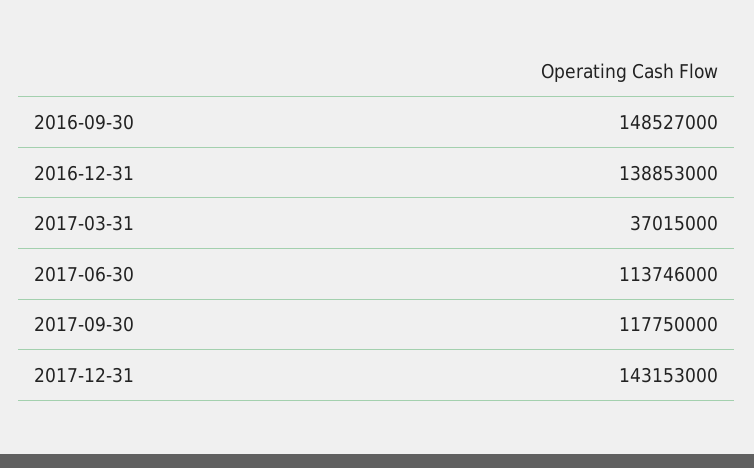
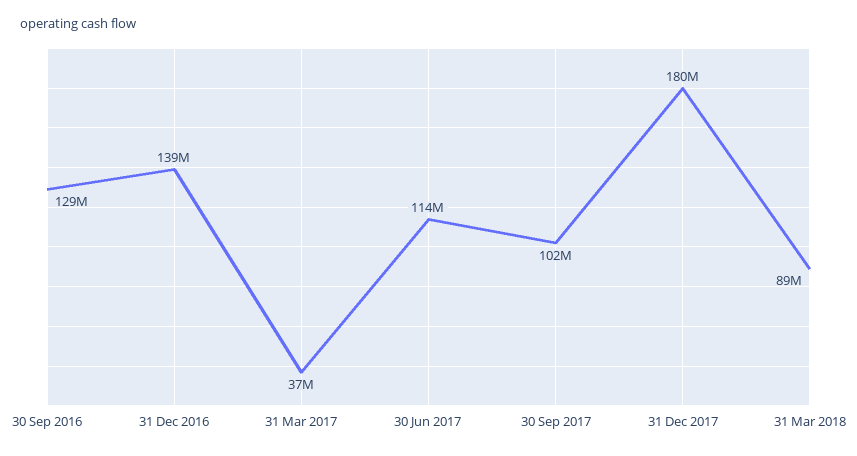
2016-09-30: 148527000 -> 129000000
2017-09-30: 117750000 -> 102000000
2017-12-31: 143153000 -> 180000000
31 Mar 2018: none -> 89000000

